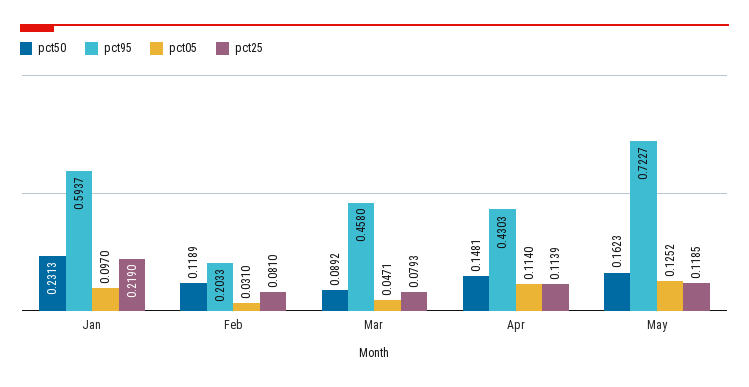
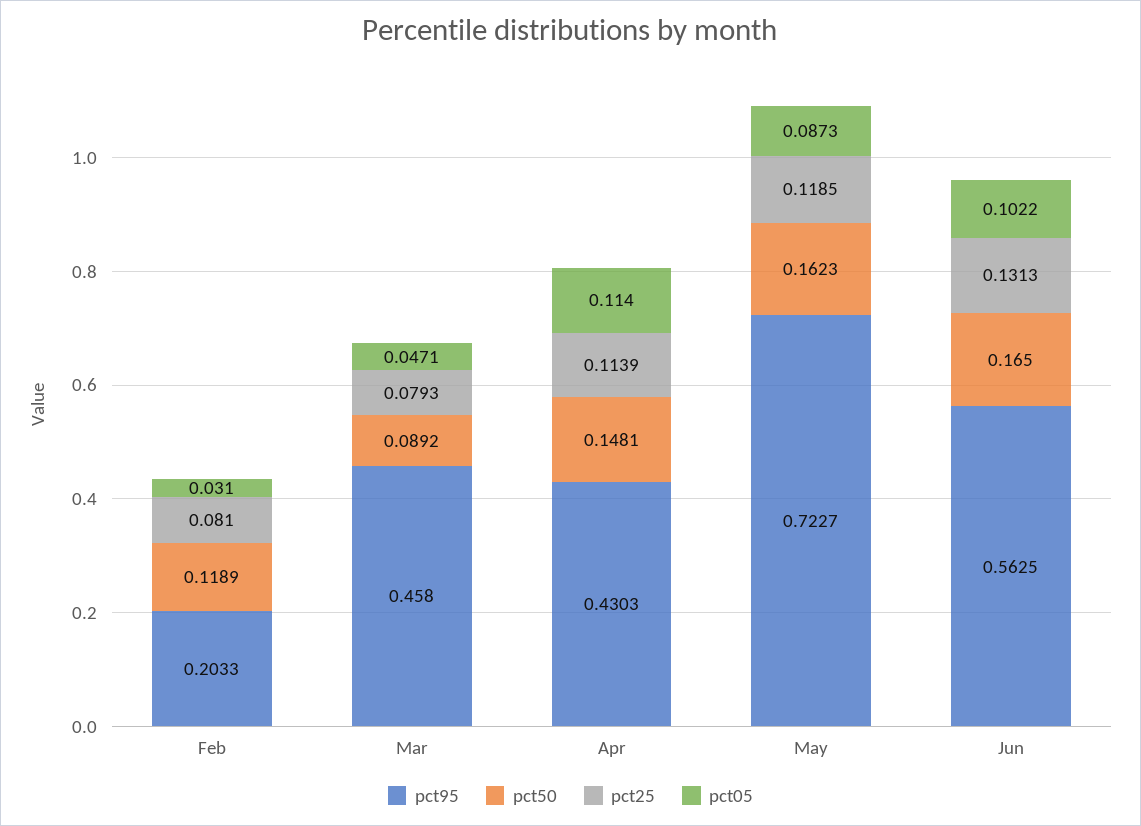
pct50, Jan: 0.2313 -> none
pct95, Jan: 0.5937 -> none
pct05, Jan: 0.097 -> none
pct25, Jan: 0.219 -> none
pct05, May: 0.1252 -> 0.0873
pct95, Jun: none -> 0.5625
pct50, Jun: none -> 0.165
pct25, Jun: none -> 0.1313
pct05, Jun: none -> 0.1022

